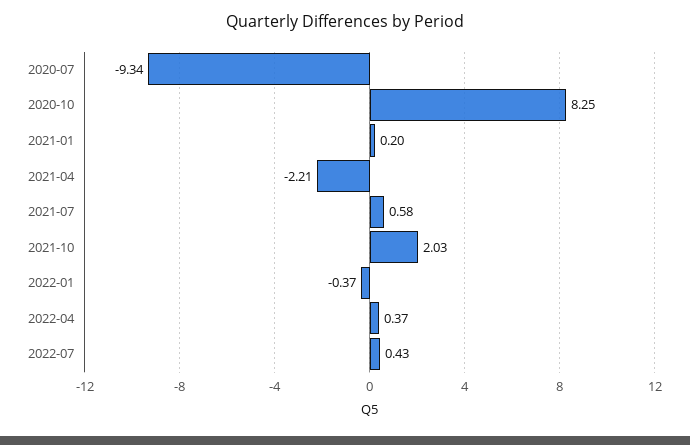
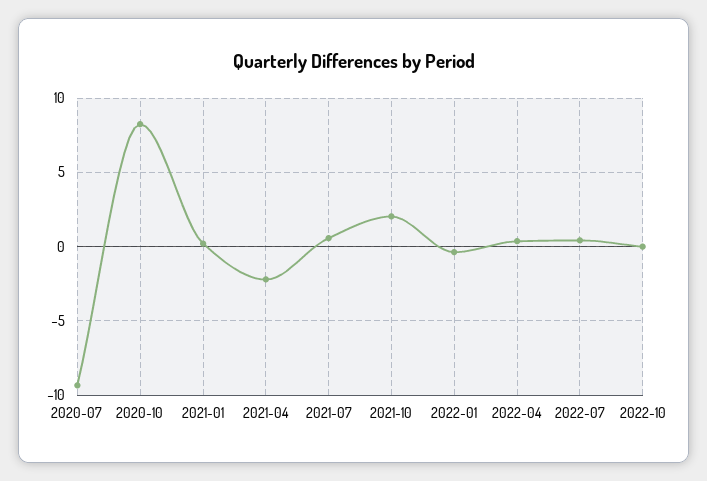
2022-10: none -> 0

